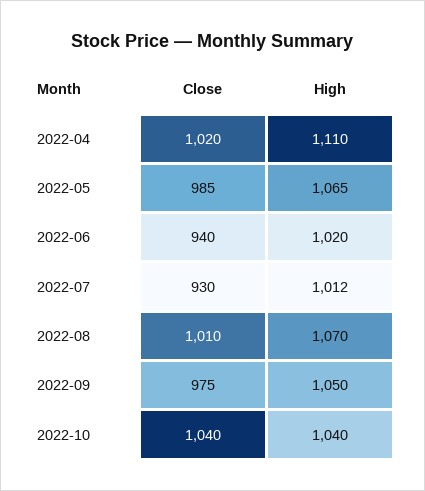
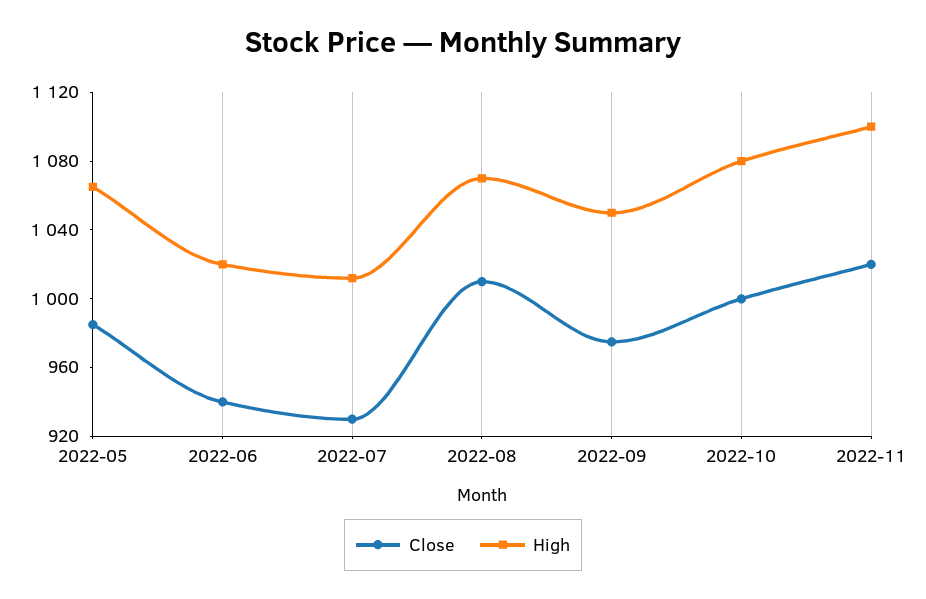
Close, 2022-04: 1020 -> none
High, 2022-04: 1110 -> none
Close, 2022-10: 1040 -> 1000
High, 2022-10: 1040 -> 1080
Close, 2022-11: none -> 1020
High, 2022-11: none -> 1100

